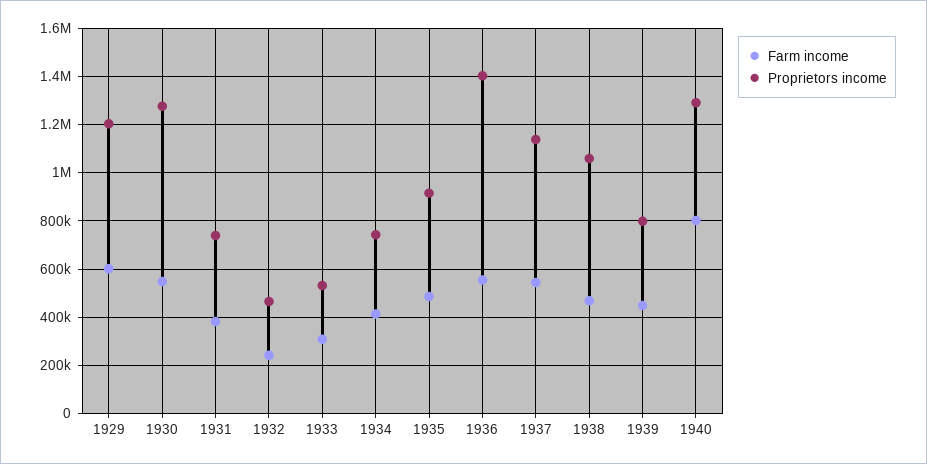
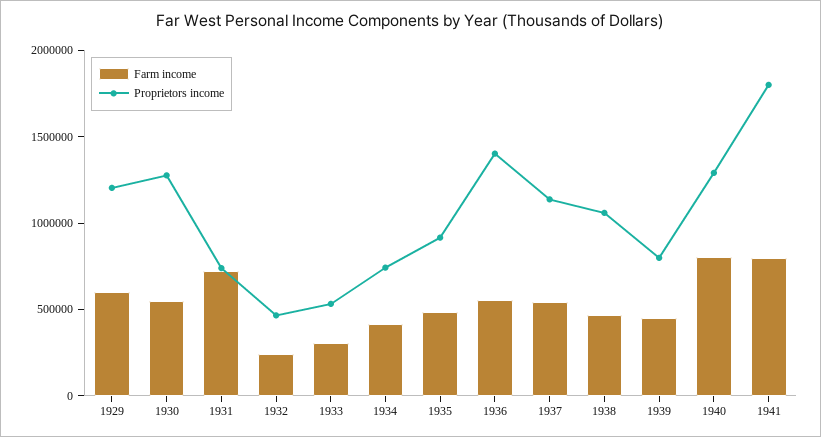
Farm income, 1931: 375000 -> 700000
Farm income, 1941: none -> 800000
Proprietors income, 1941: none -> 1800000

